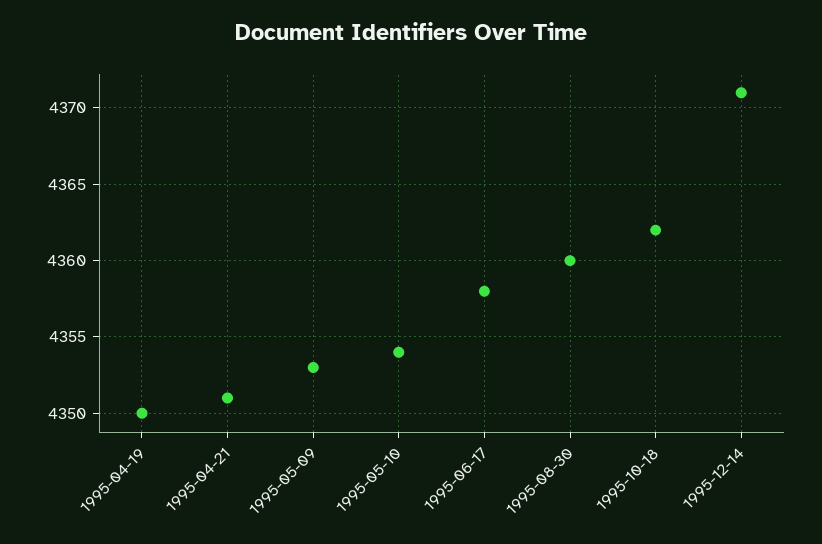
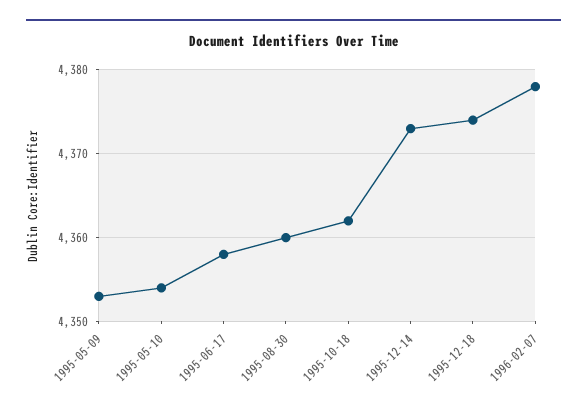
1995-04-19: 4350 -> none
1995-04-21: 4351 -> none
1995-12-14: 4371 -> 4373
1995-12-18: none -> 4374
1996-02-07: none -> 4378

